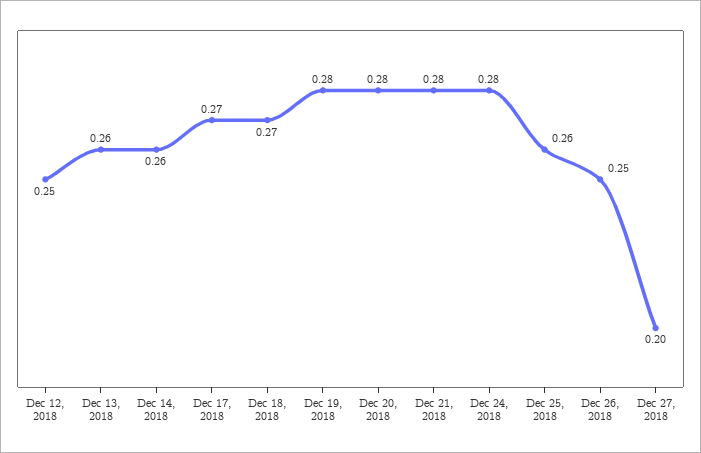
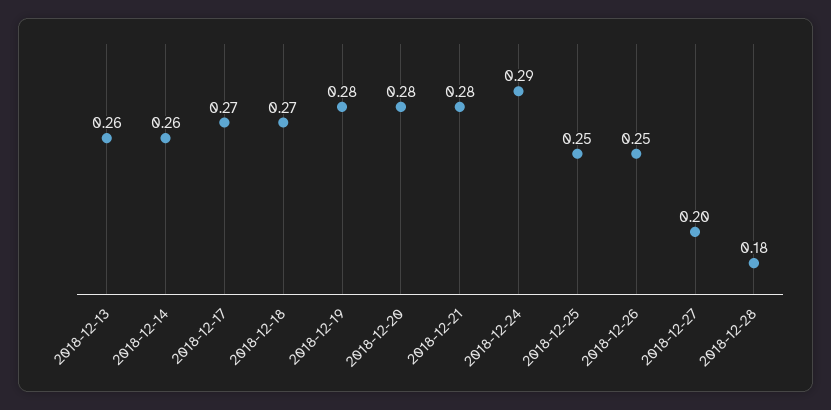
Dec 12, 2018: 0.25 -> none
Dec 24, 2018: 0.28 -> 0.29
Dec 25, 2018: 0.26 -> 0.25
2018-12-28: none -> 0.18

